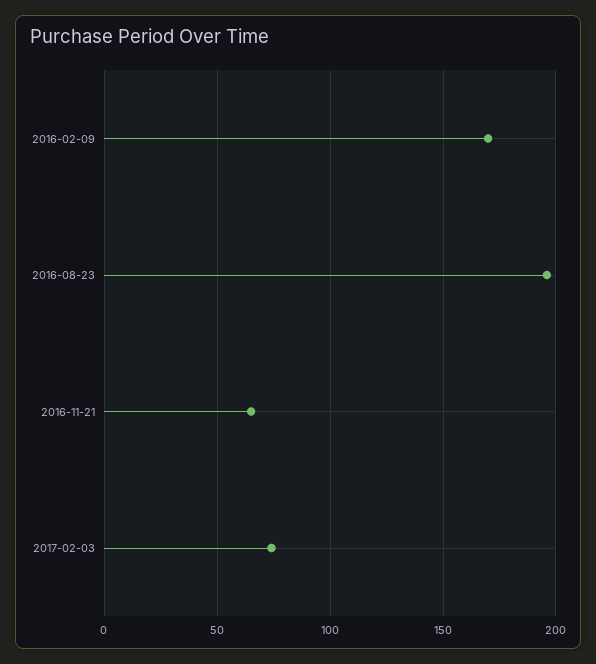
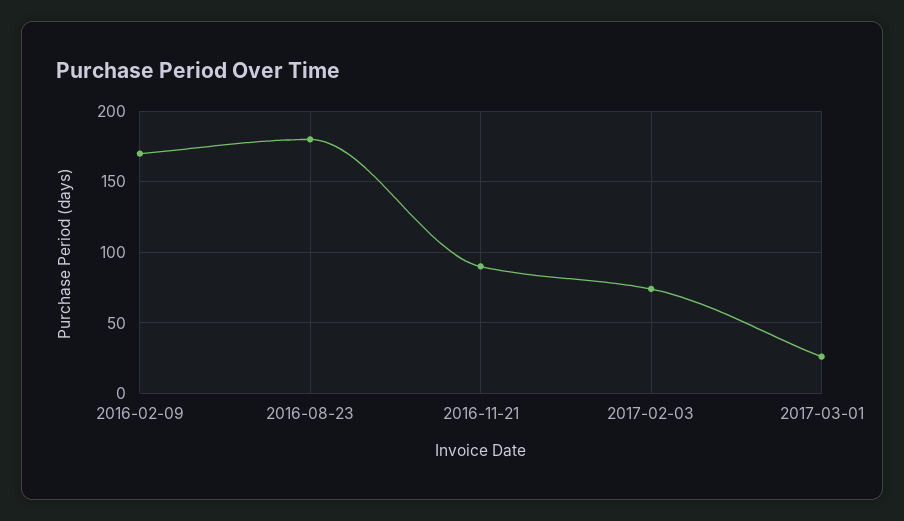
2016-08-23: 195 -> 180
2016-11-21: 65 -> 90
2017-03-01: none -> 25

